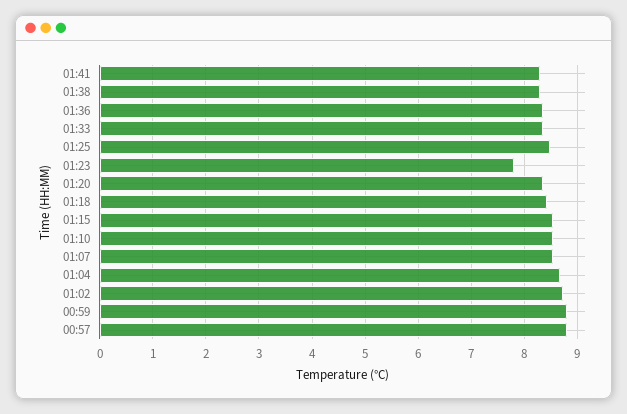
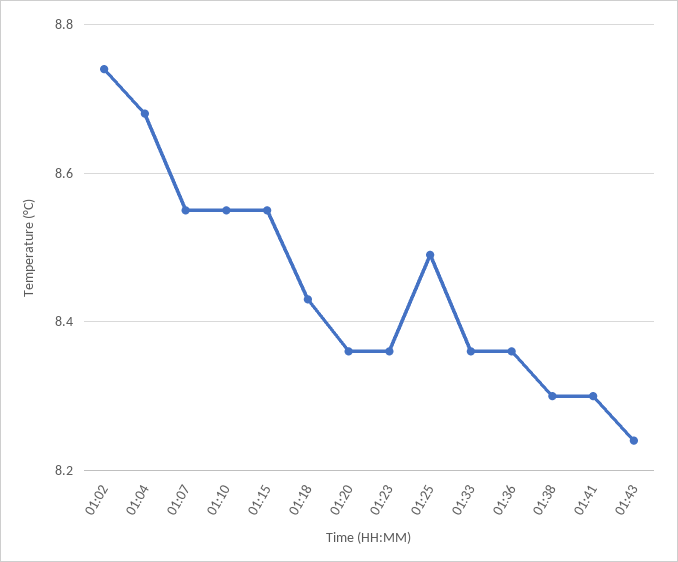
01:23: 7.8 -> 8.35
00:59: 8.8 -> none
00:57: 8.8 -> none
01:43: none -> 8.25

